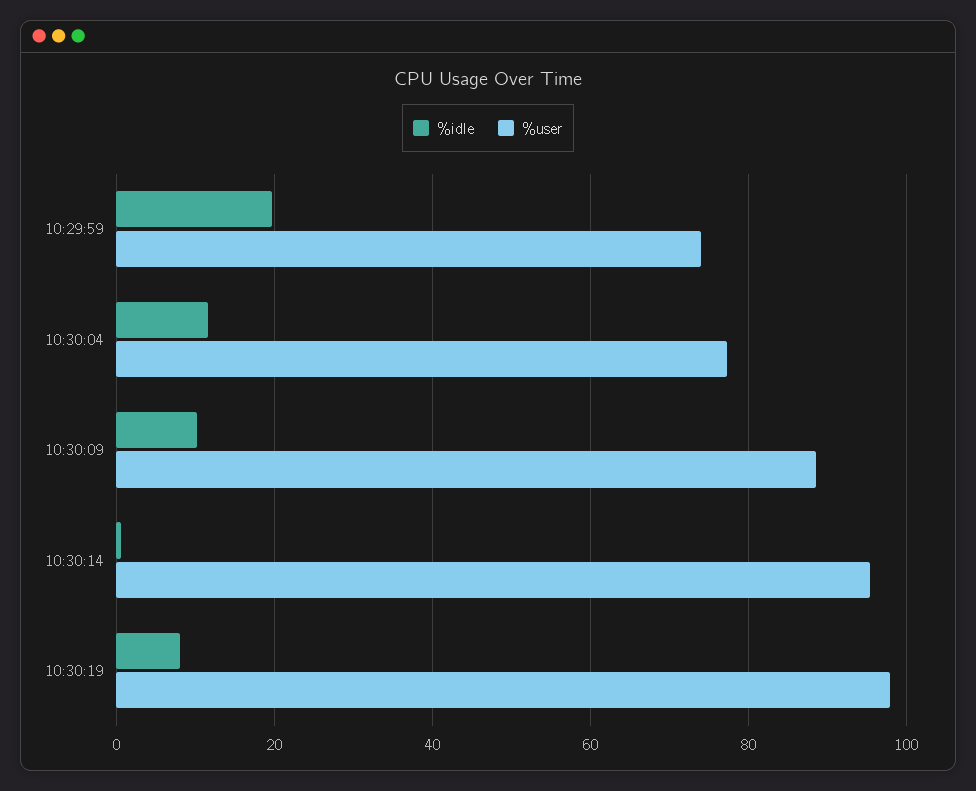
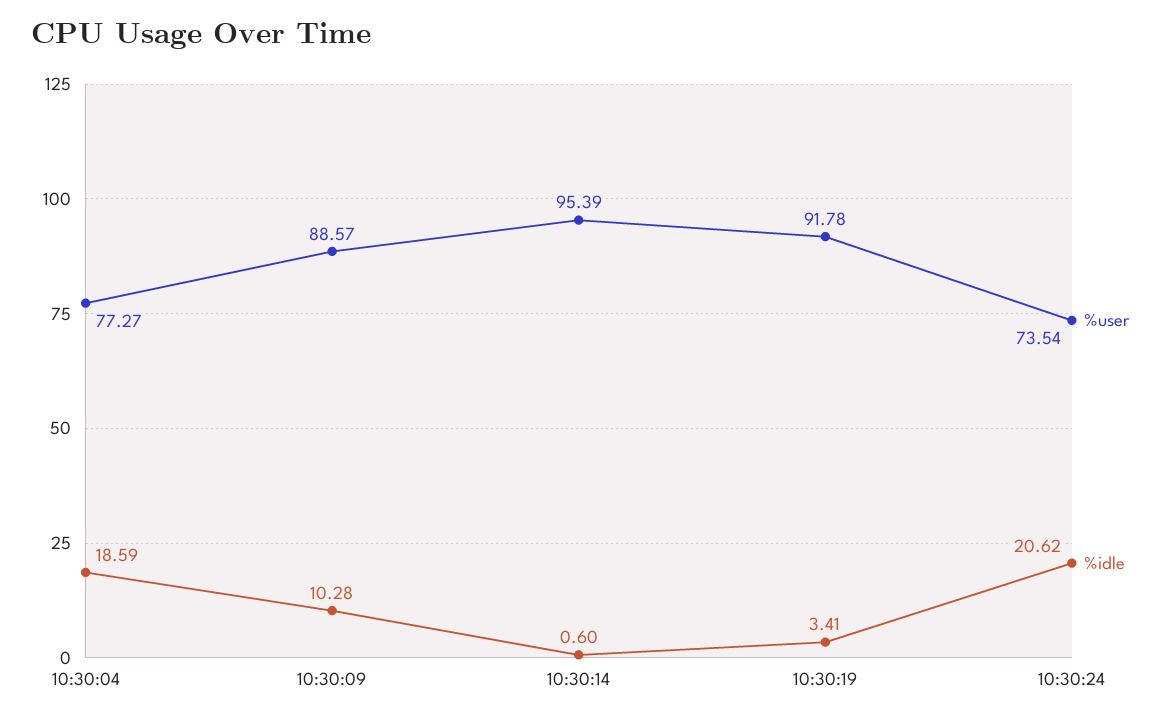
%idle, 10:29:59: 20 -> none
%user, 10:29:59: 74 -> none
%idle, 10:30:04: 12 -> 18.59
%idle, 10:30:19: 8 -> 3.41
%user, 10:30:19: 98 -> 91.78
%user, 10:30:24: none -> 73.54
%idle, 10:30:24: none -> 20.62

